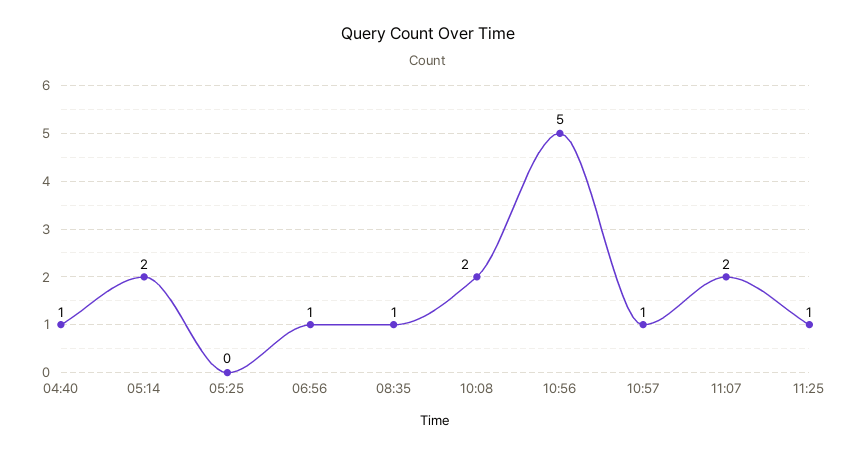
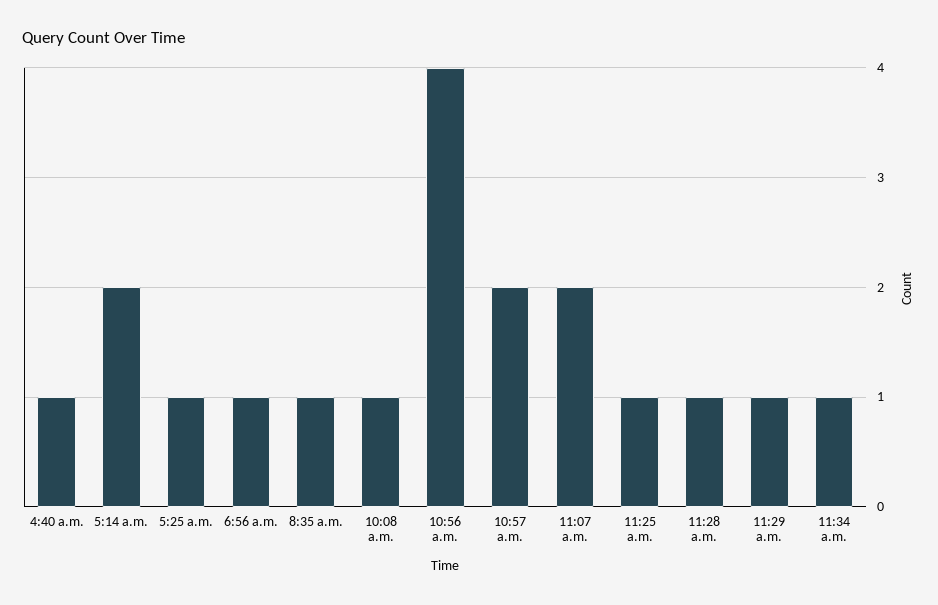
05:25: 0 -> 1
10:08: 2 -> 1
10:56: 5 -> 4
10:57: 1 -> 2
11:28 a.m.: none -> 1
11:29 a.m.: none -> 1
11:34 a.m.: none -> 1

